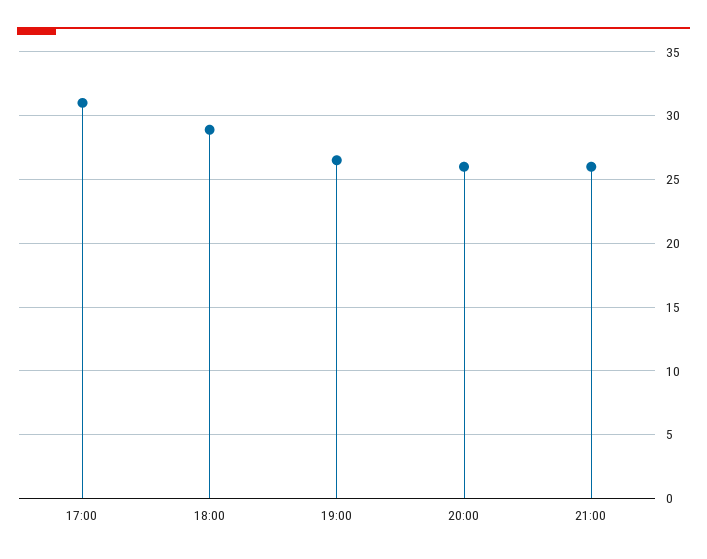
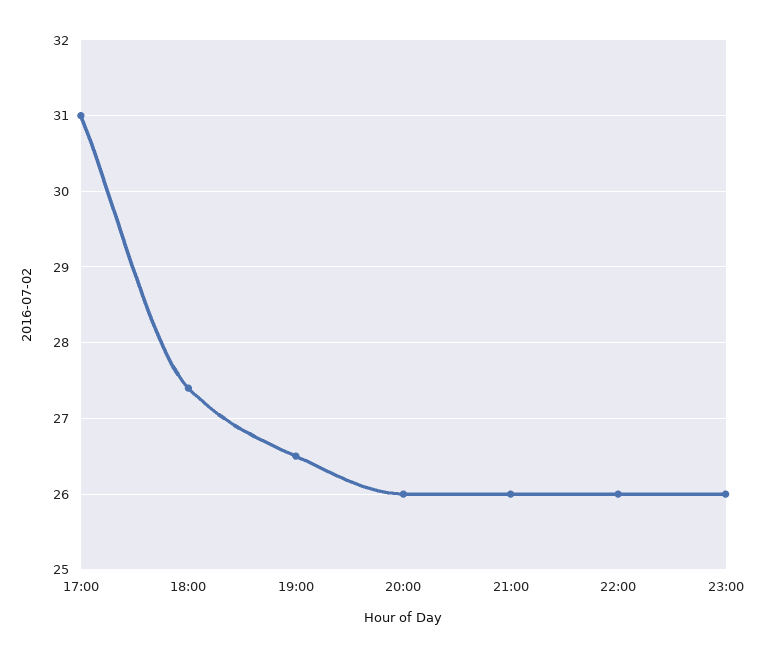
18:00: 29 -> 27.4
22:00: none -> 26
23:00: none -> 26

